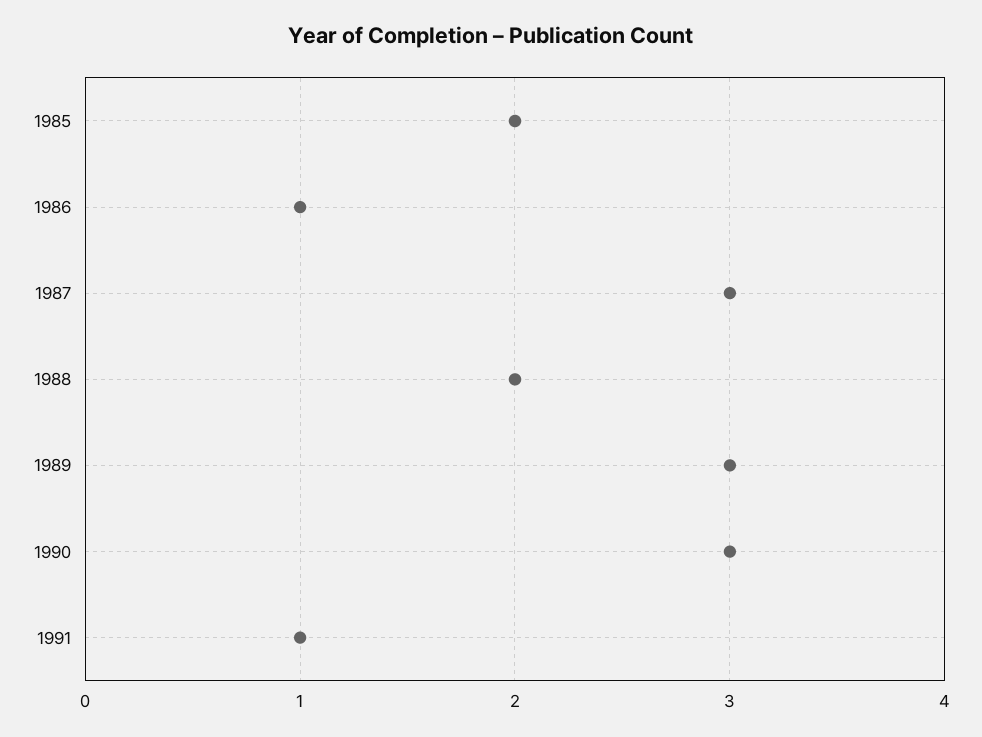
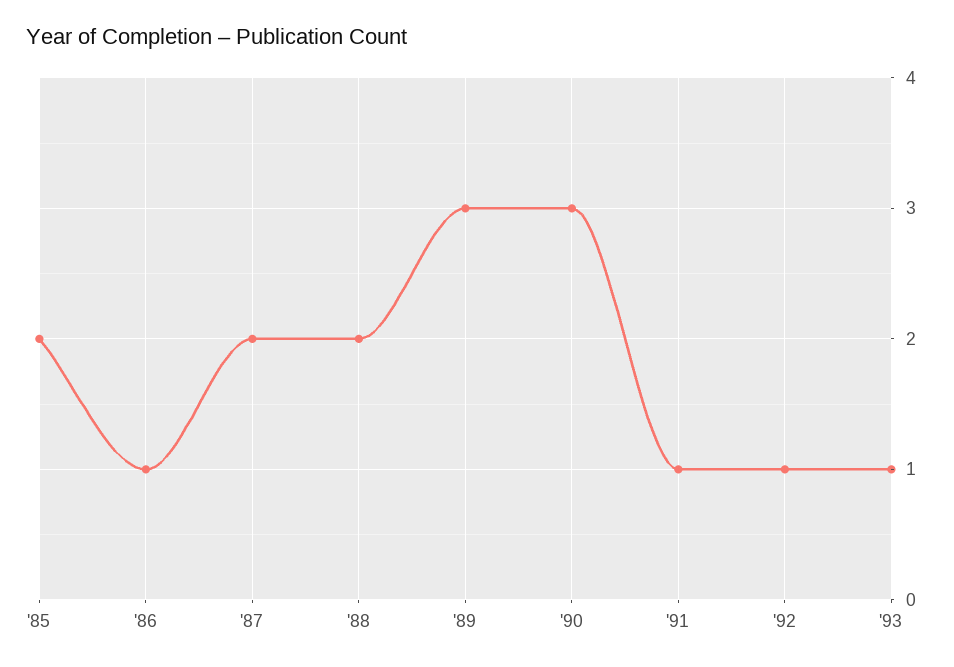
1987: 3 -> 2
'92: none -> 1
'93: none -> 1

